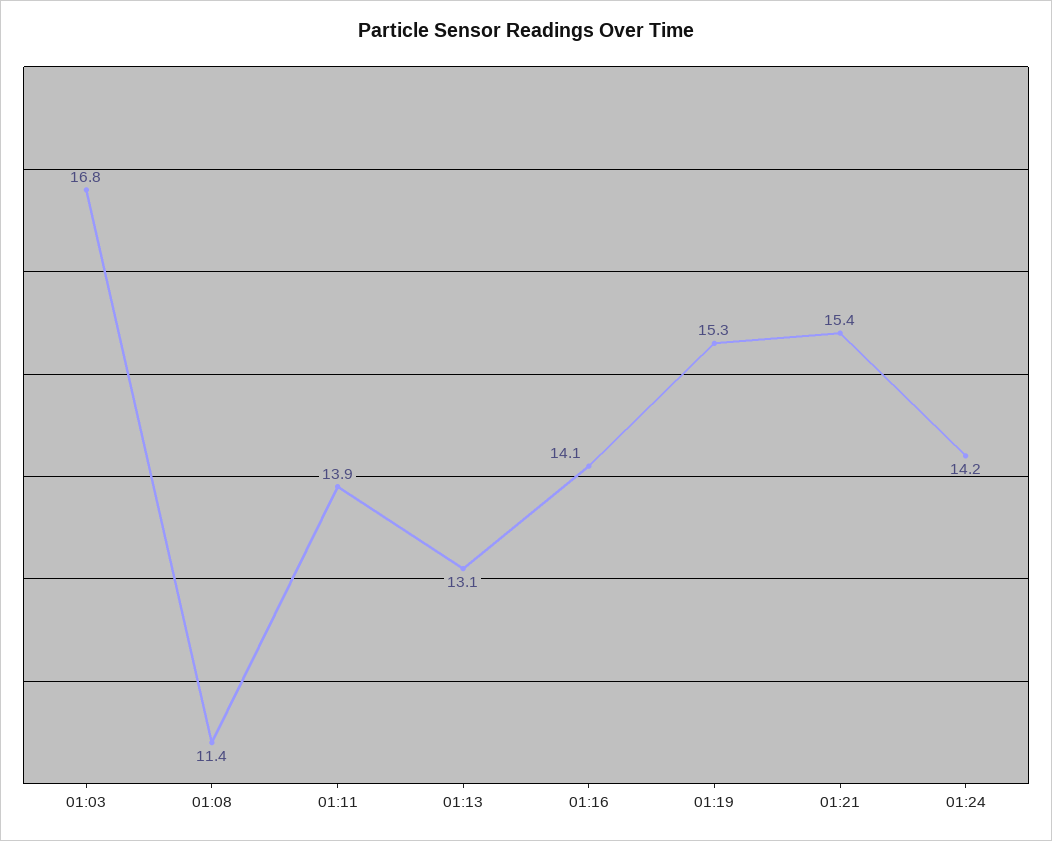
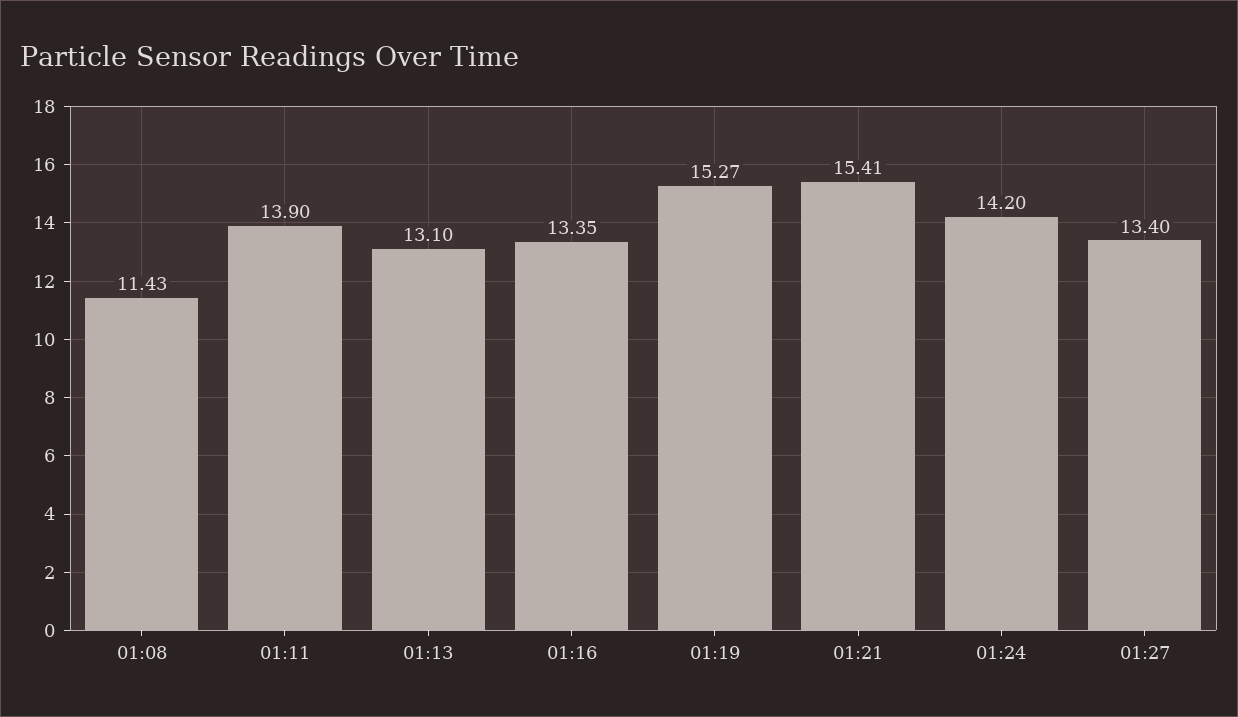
01:03: 16.8 -> none
01:16: 14.1 -> 13.35
01:27: none -> 13.4

